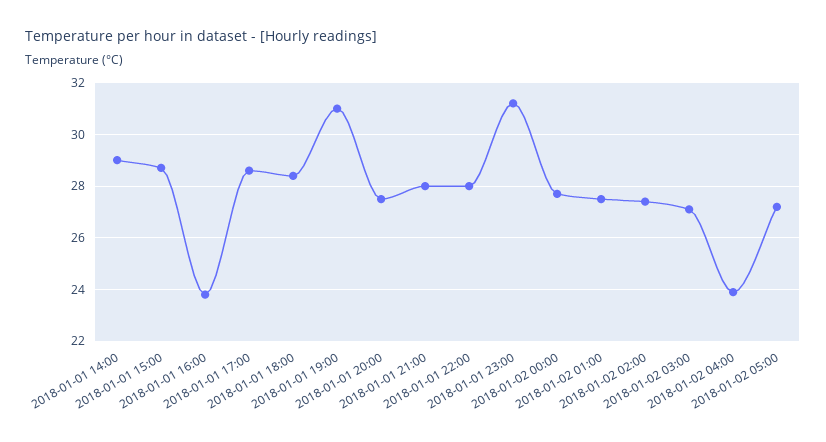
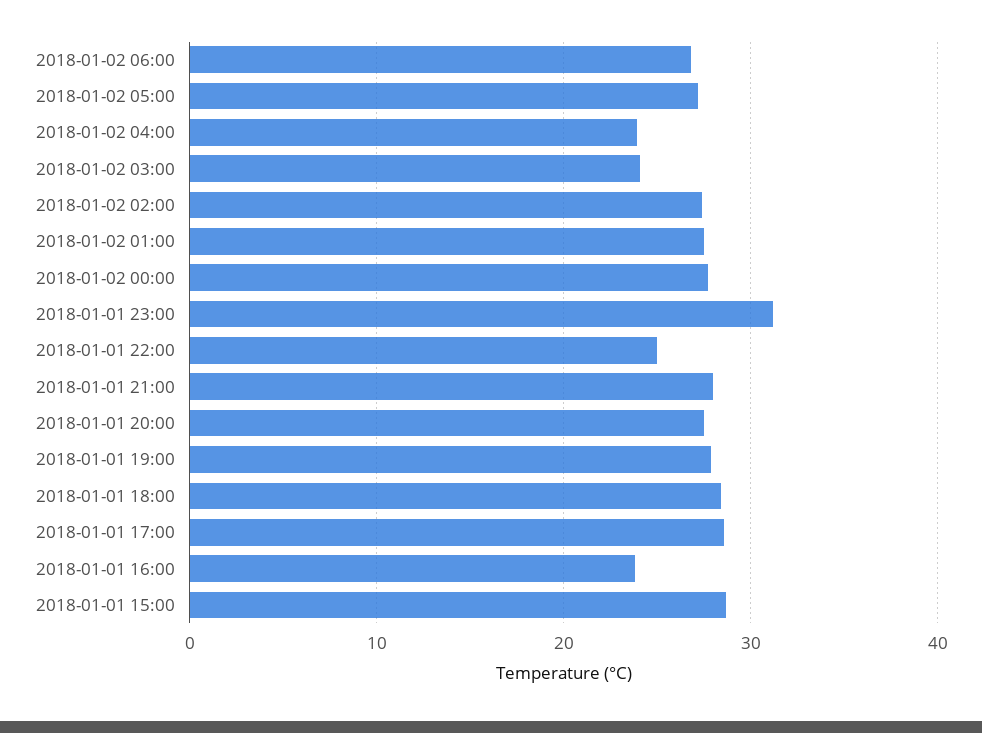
2018-01-01 14:00: 29 -> none
2018-01-01 19:00: 31 -> 28
2018-01-01 22:00: 28 -> 25
2018-01-02 03:00: 27 -> 24
2018-01-02 06:00: none -> 27

